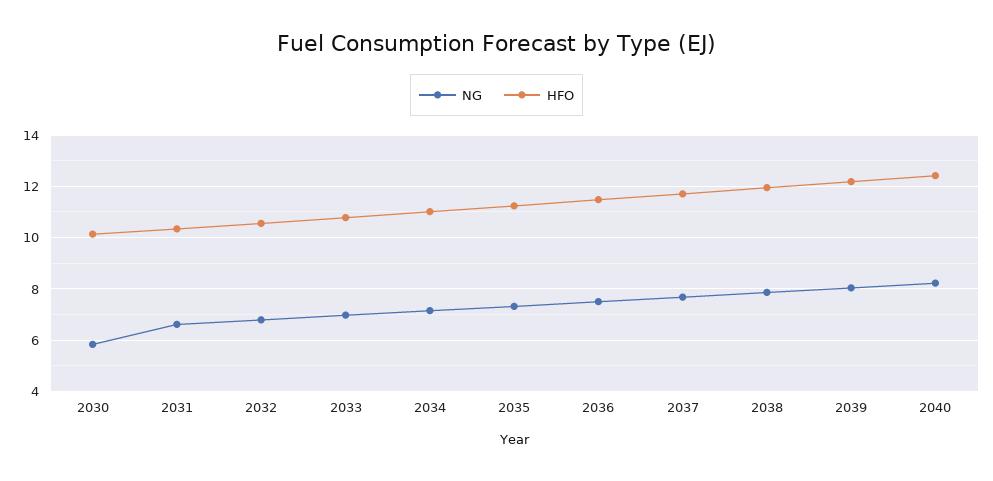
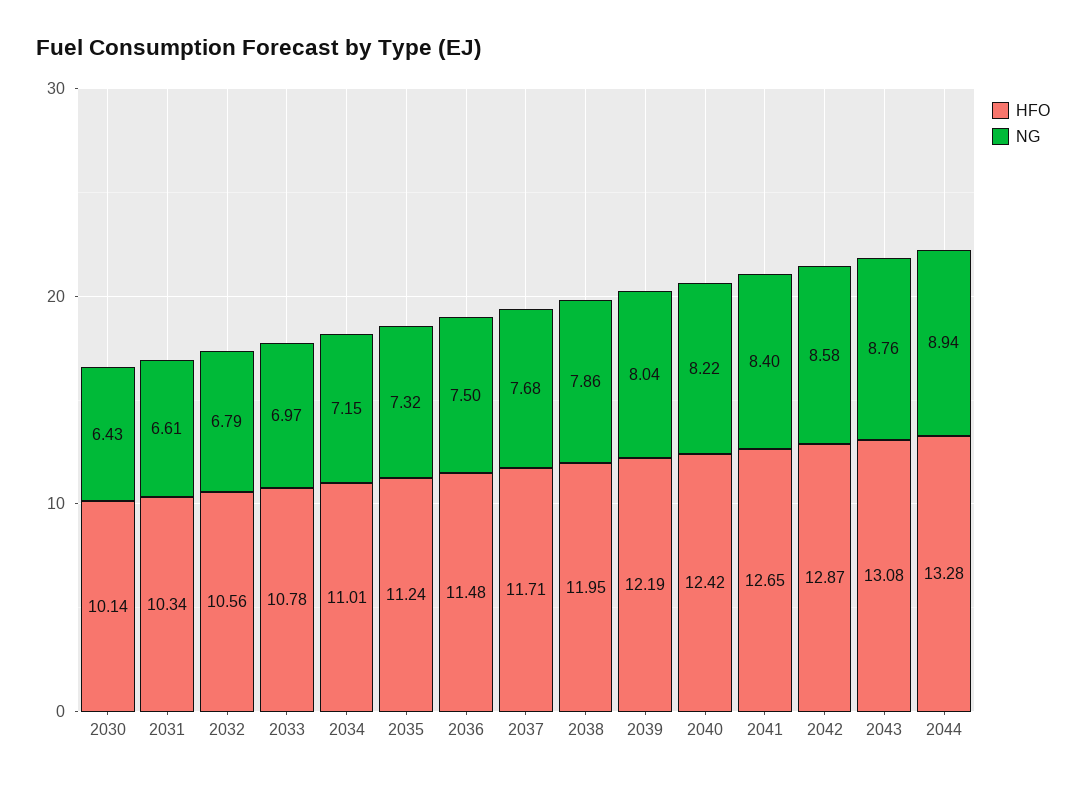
NG, 2030: 5.75 -> 6.43
HFO, 2041: none -> 12.65
NG, 2041: none -> 8.4
HFO, 2042: none -> 12.87
NG, 2042: none -> 8.58
HFO, 2043: none -> 13.08
NG, 2043: none -> 8.76
HFO, 2044: none -> 13.28
NG, 2044: none -> 8.94

